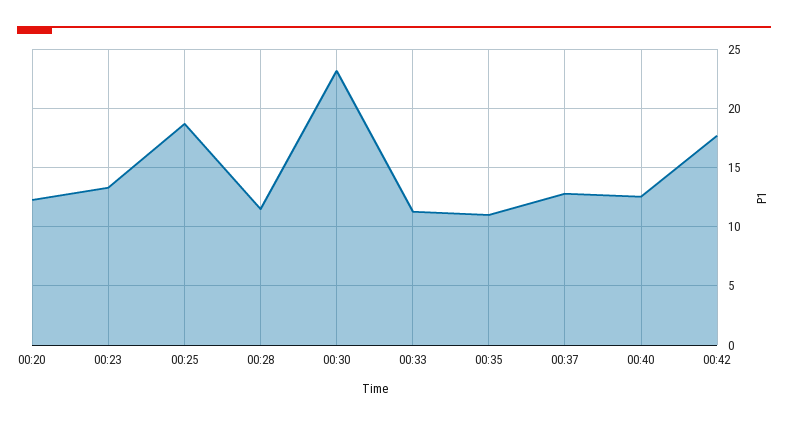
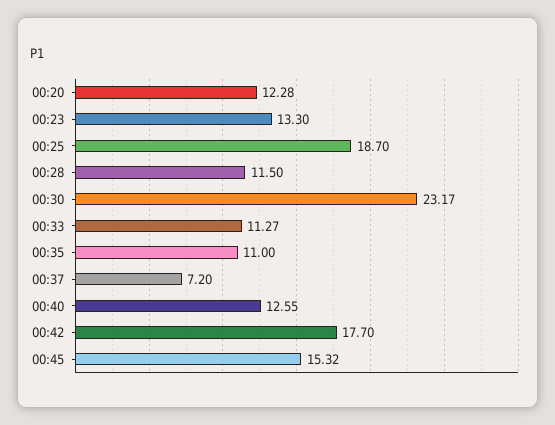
00:37: 13 -> 7.2
00:45: none -> 15.32

